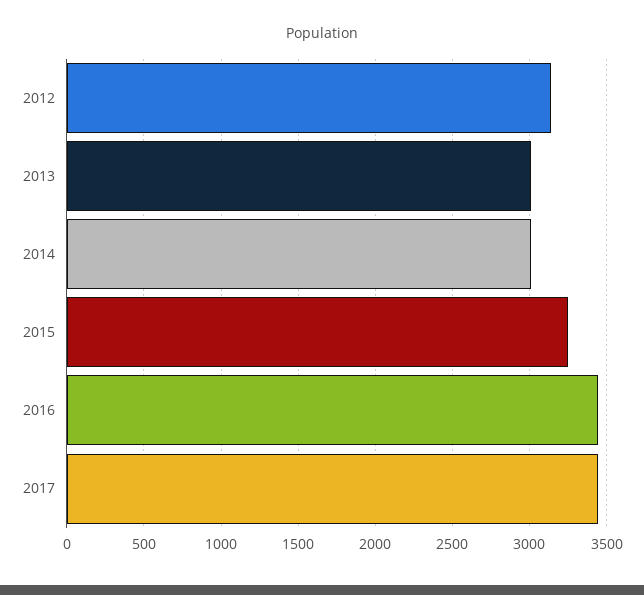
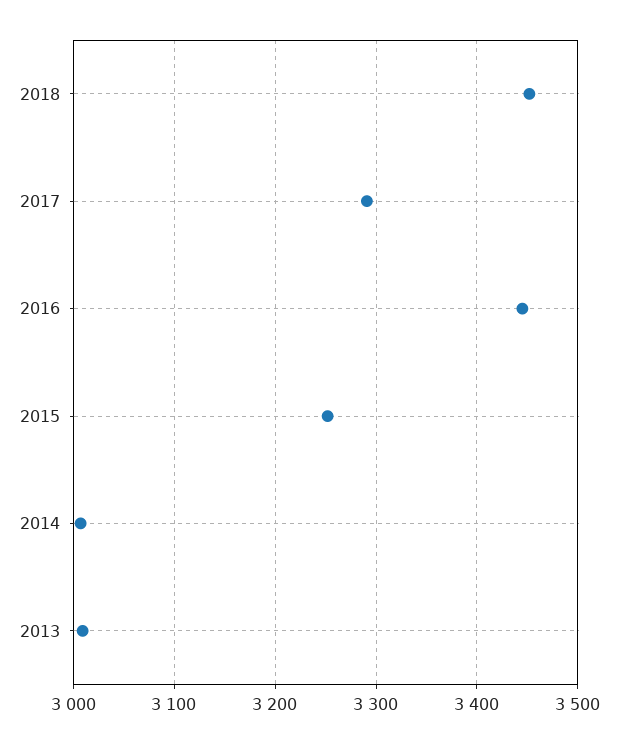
2012: 3150 -> none
2017: 3450 -> 3290
2018: none -> 3450

